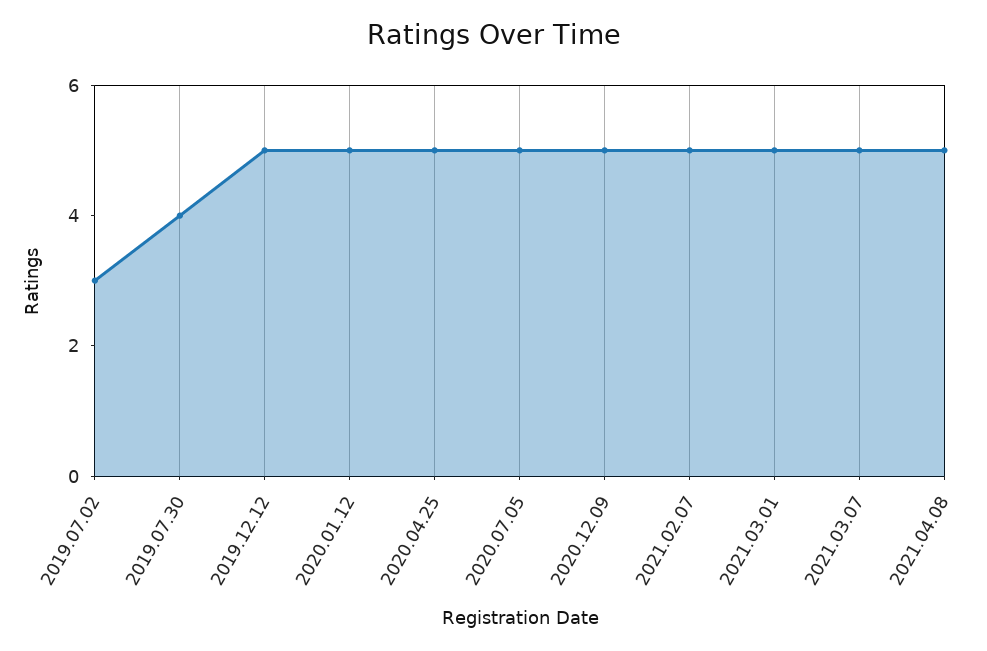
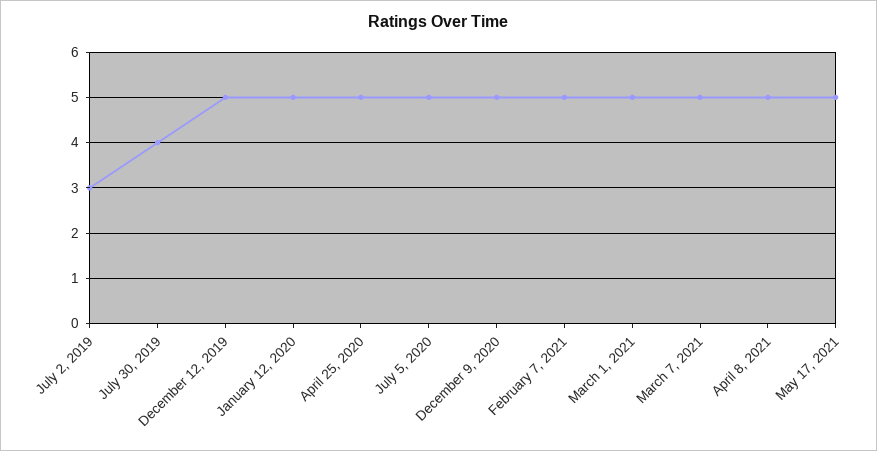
May 17, 2021: none -> 5

